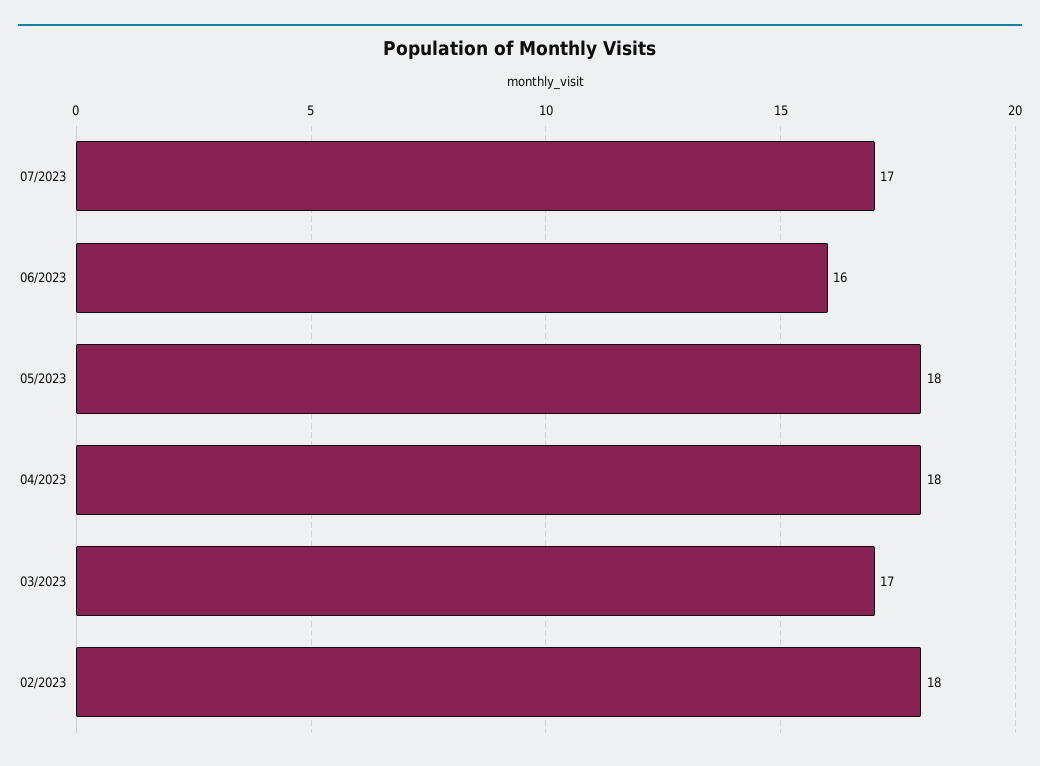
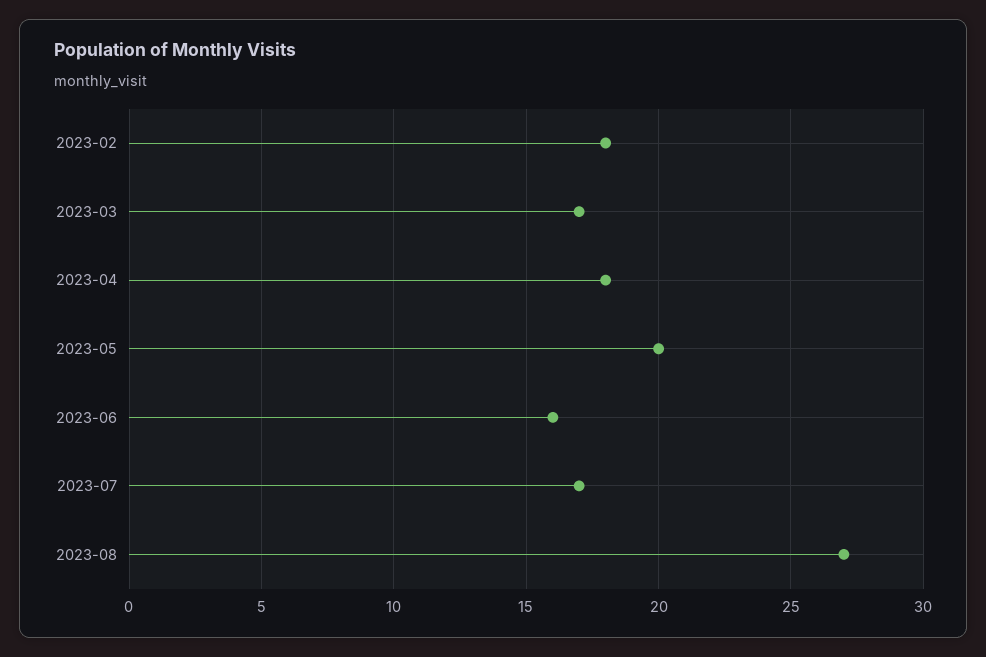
05/2023: 18 -> 20
2023-08: none -> 27

